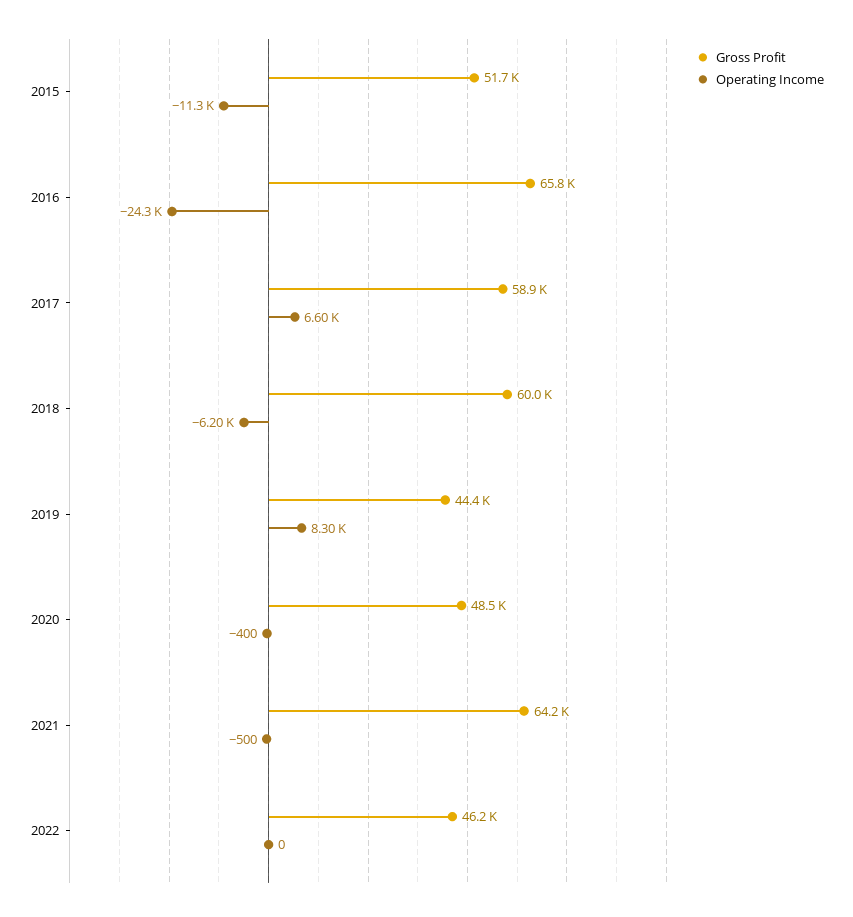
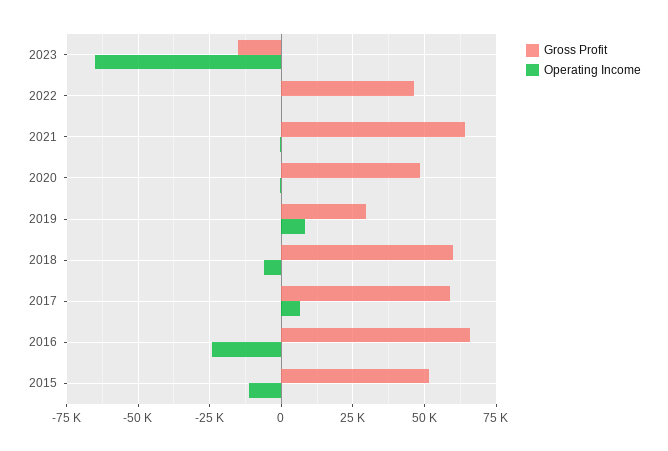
Gross Profit, 2019: 44400 -> 30000
Gross Profit, 2023: none -> -15000
Operating Income, 2023: none -> -65000

